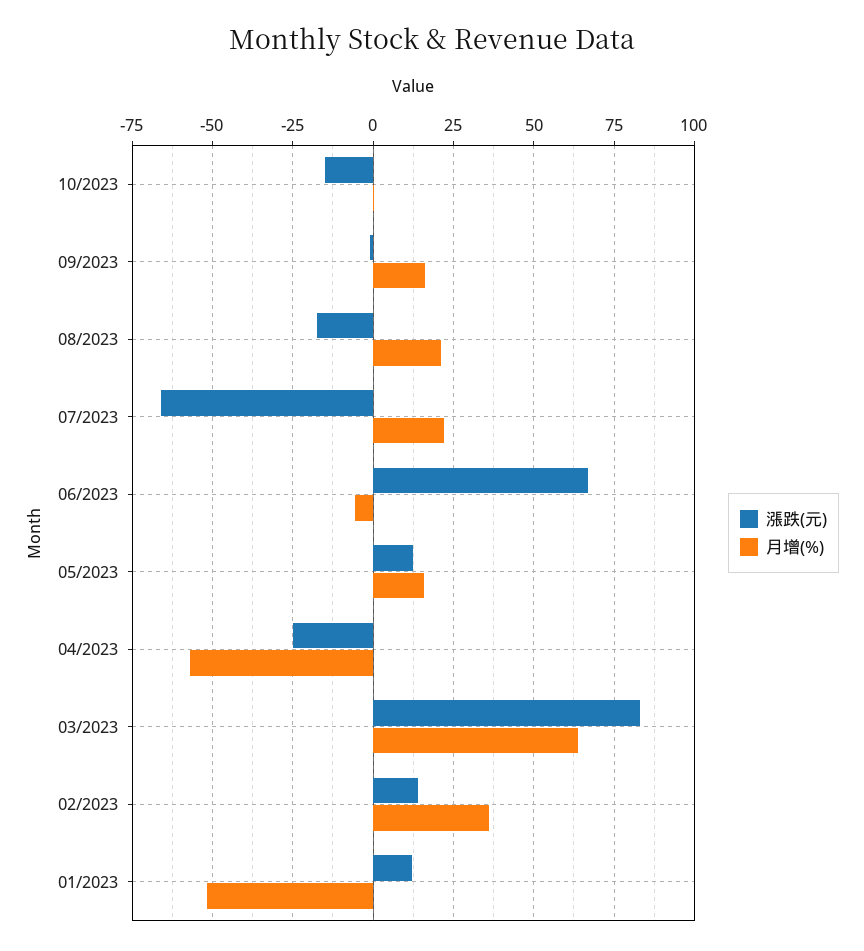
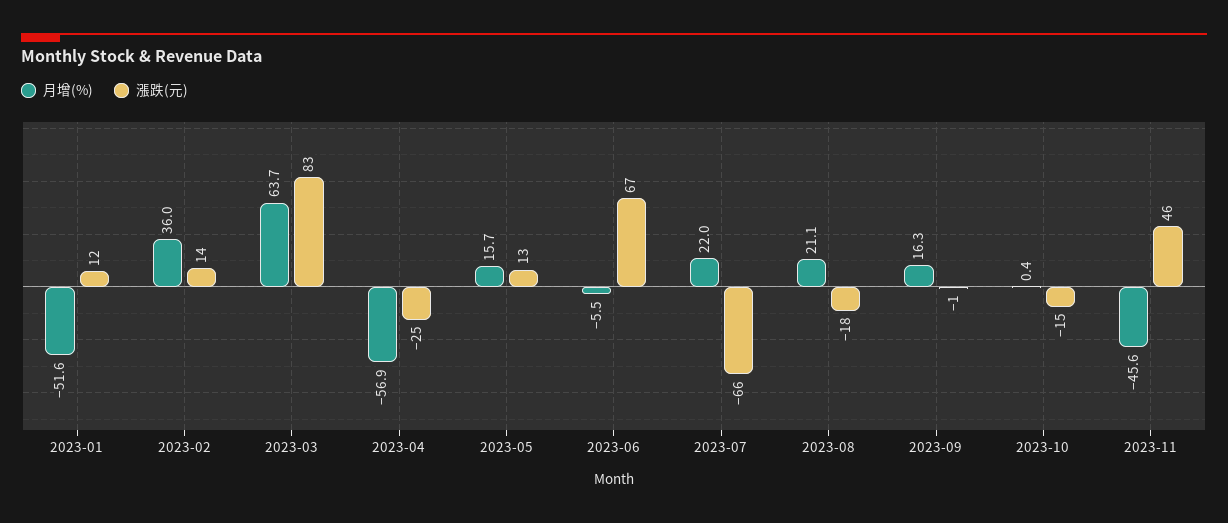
月增(%), 2023-11: none -> -45.6
漲跌(元), 2023-11: none -> 46

